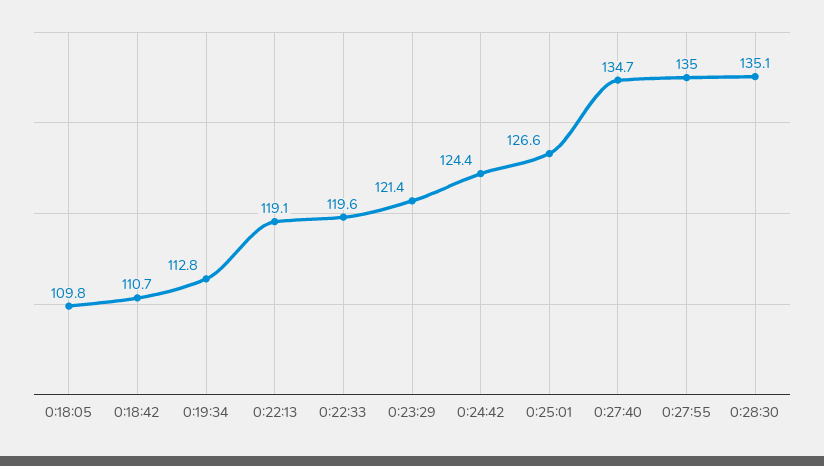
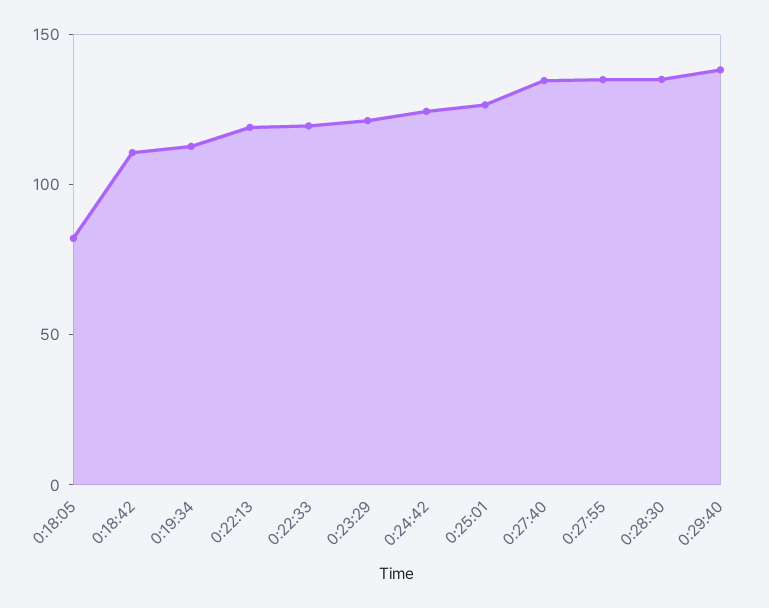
0:18:05: 109.8 -> 80
0:29:40: none -> 140

